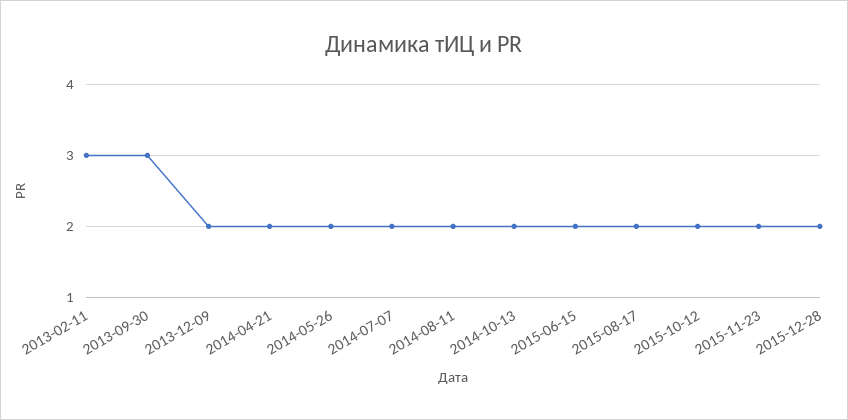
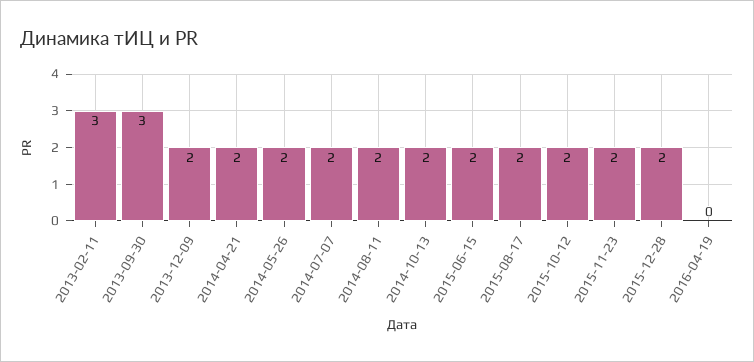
2016-04-19: none -> 0

